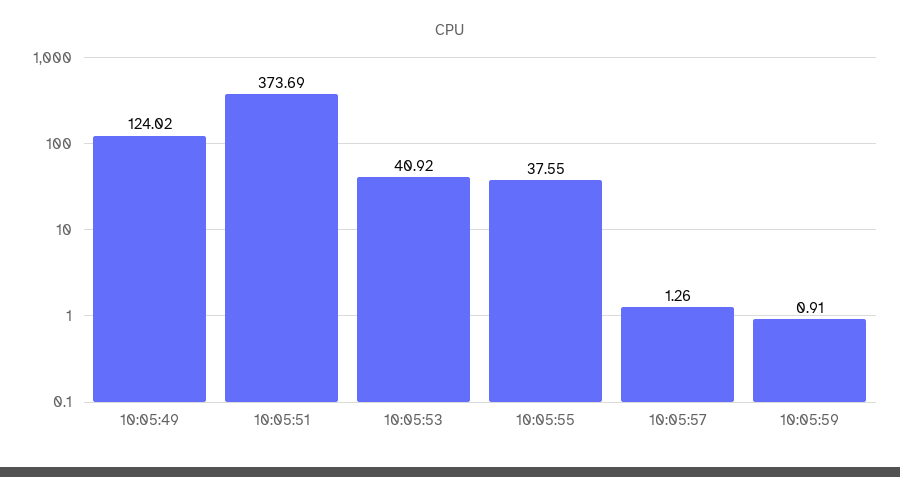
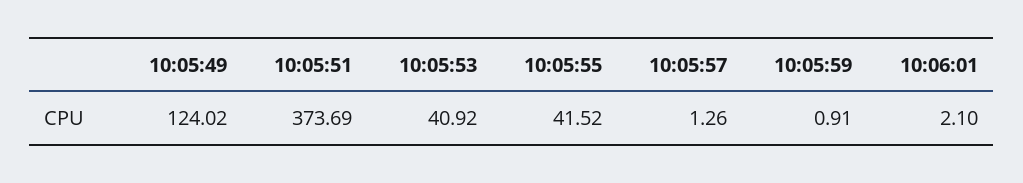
10:05:55: 37.55 -> 41.52
10:06:01: none -> 2.1

